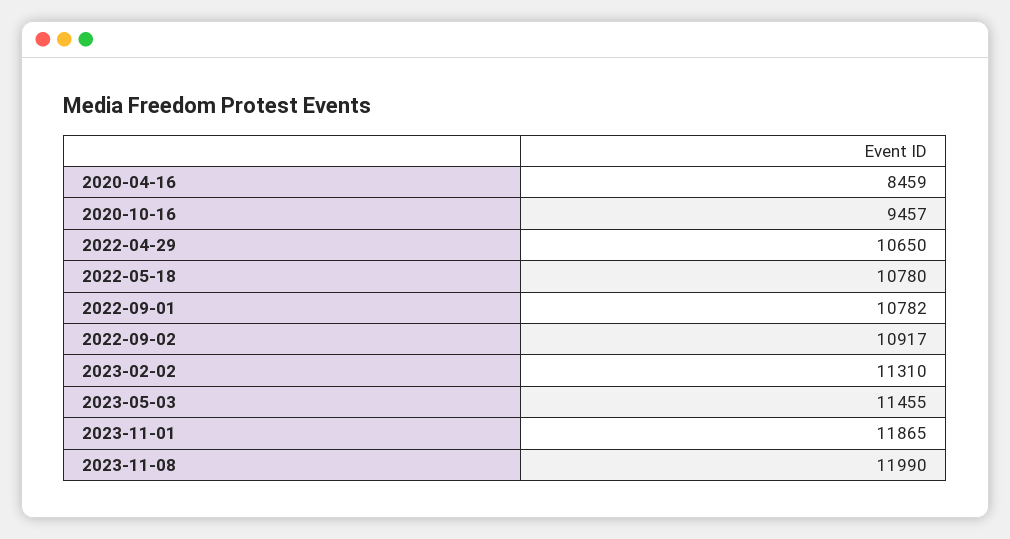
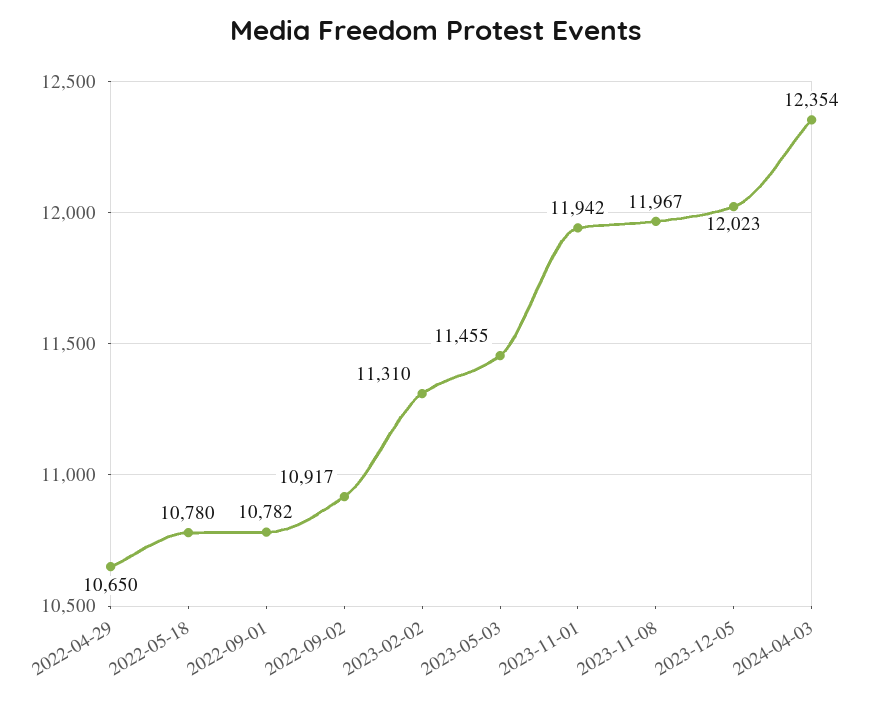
2020-04-16: 8459 -> none
2020-10-16: 9457 -> none
2023-11-01: 11865 -> 11942
2023-11-08: 11990 -> 11967
2023-12-05: none -> 12023
2024-04-03: none -> 12354

